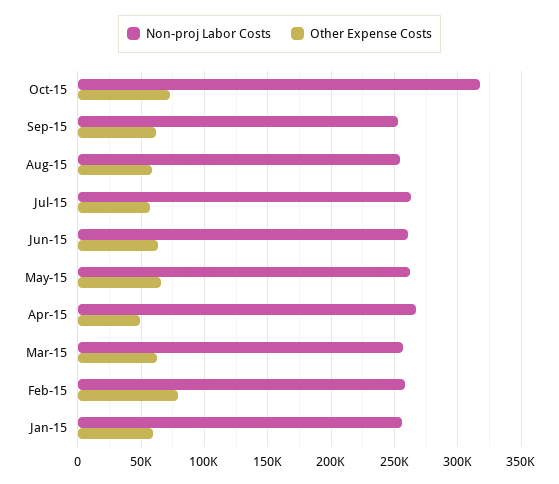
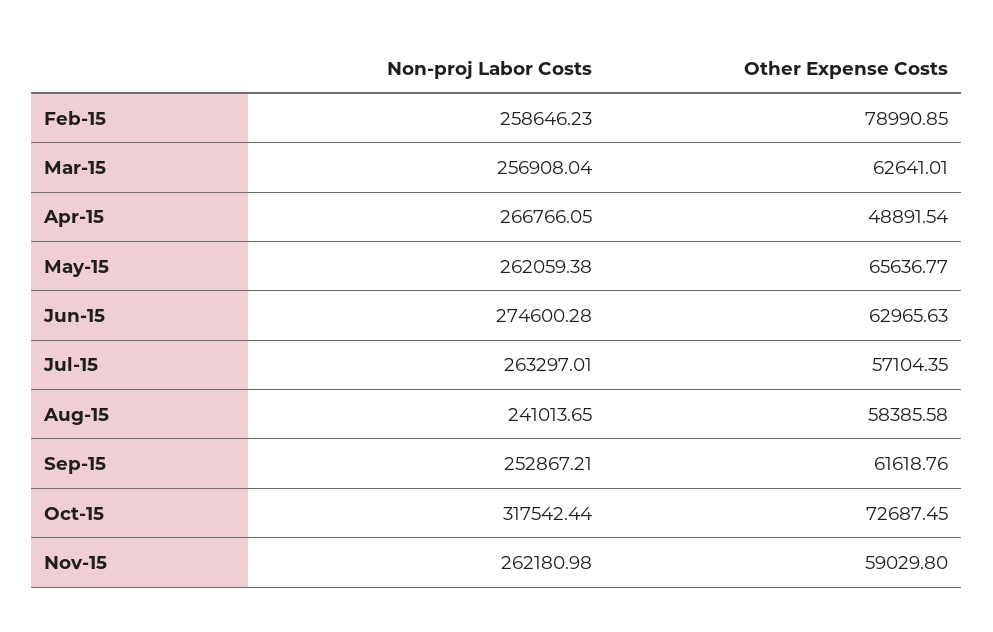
Non-proj Labor Costs, Aug-15: 255000 -> 241013.65
Non-proj Labor Costs, Jun-15: 260000 -> 274600.28
Non-proj Labor Costs, Jan-15: 255000 -> none
Other Expense Costs, Jan-15: 60000 -> none
Non-proj Labor Costs, Nov-15: none -> 262180.98
Other Expense Costs, Nov-15: none -> 59029.8

